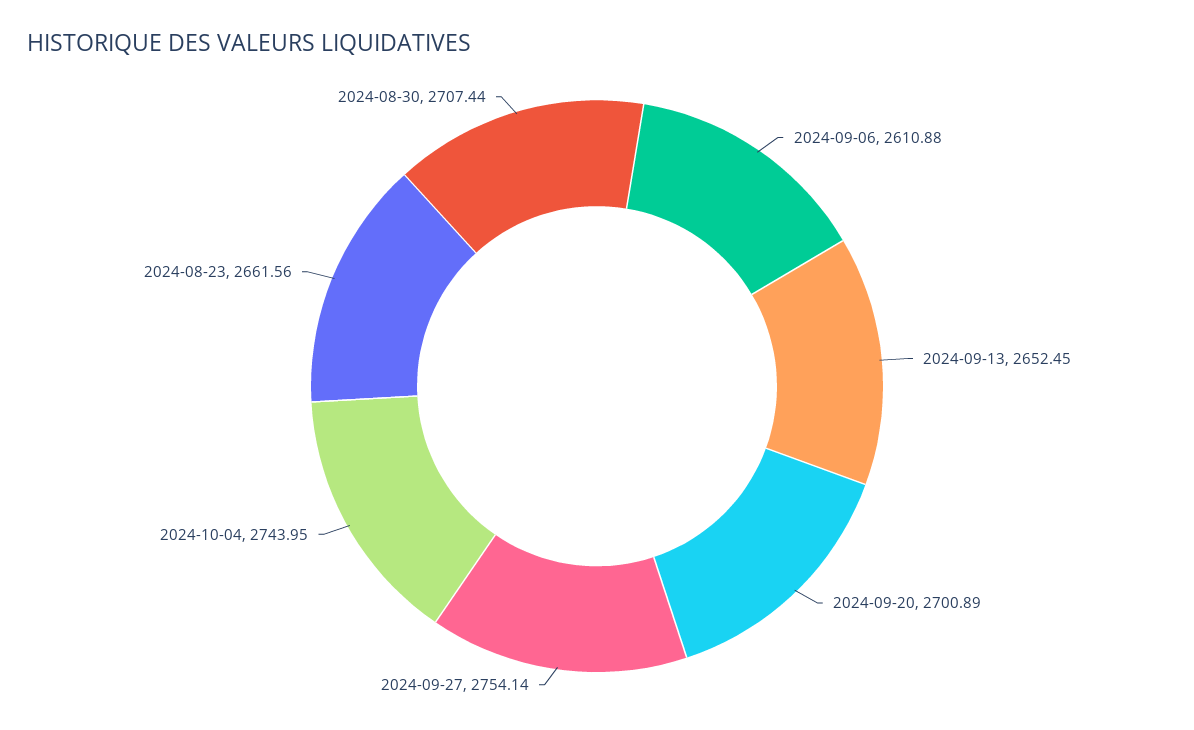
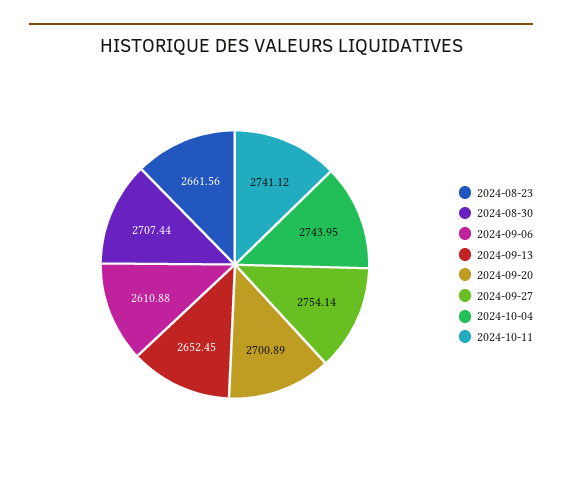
2024-10-11: none -> 2741.12

